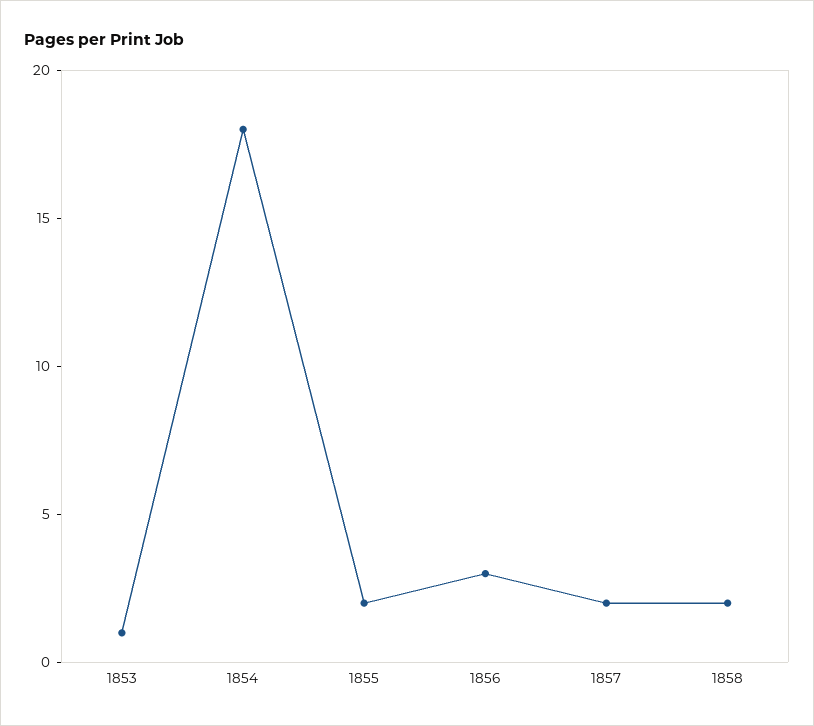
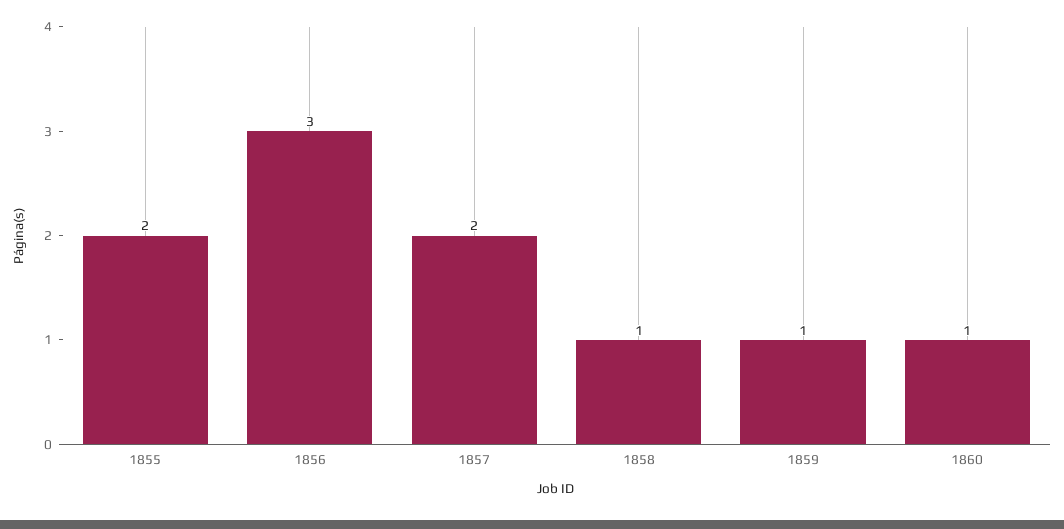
1853: 1 -> none
1854: 18 -> none
1858: 2 -> 1
1859: none -> 1
1860: none -> 1

